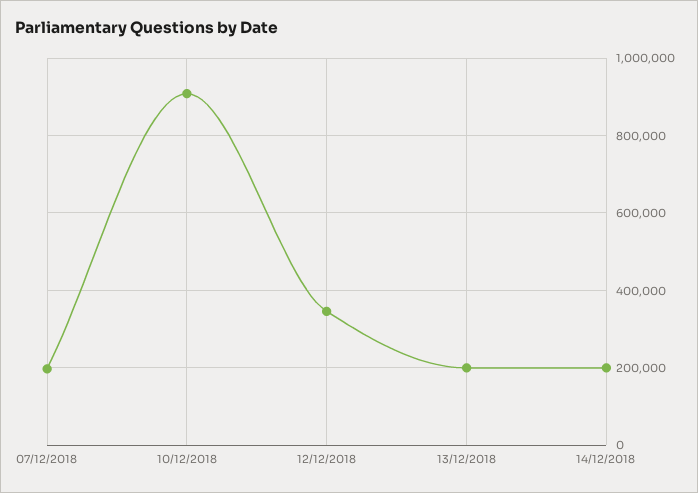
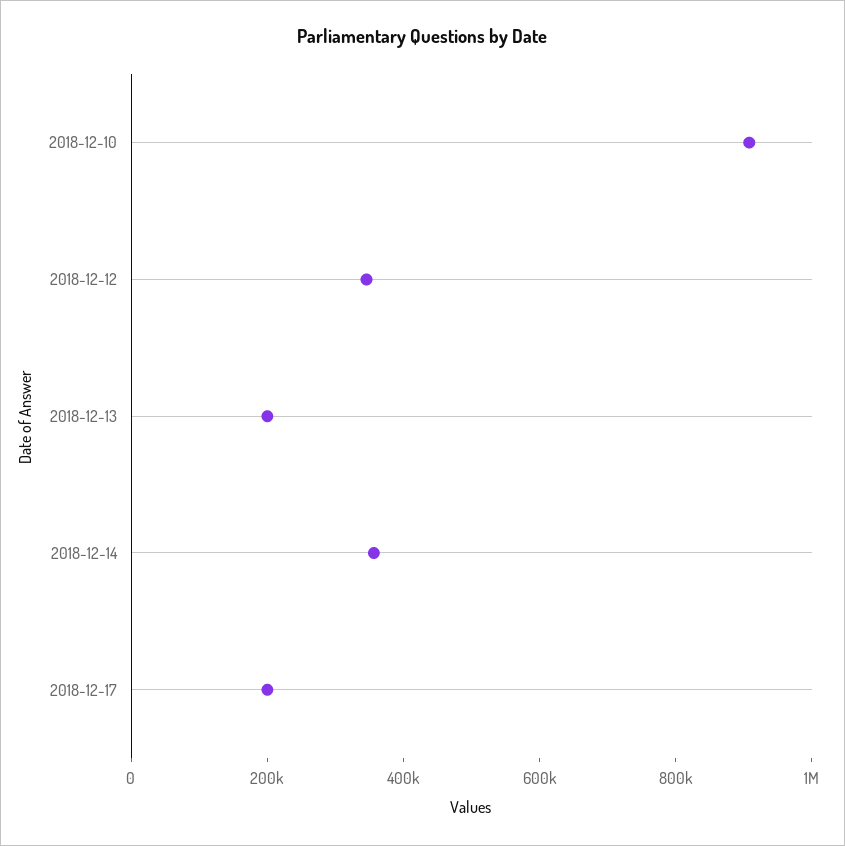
07/12/2018: 200000 -> none
14/12/2018: 200000 -> 350000
2018-12-17: none -> 200000

